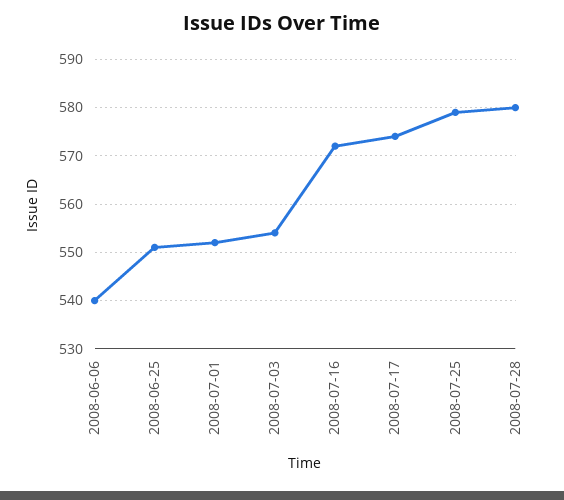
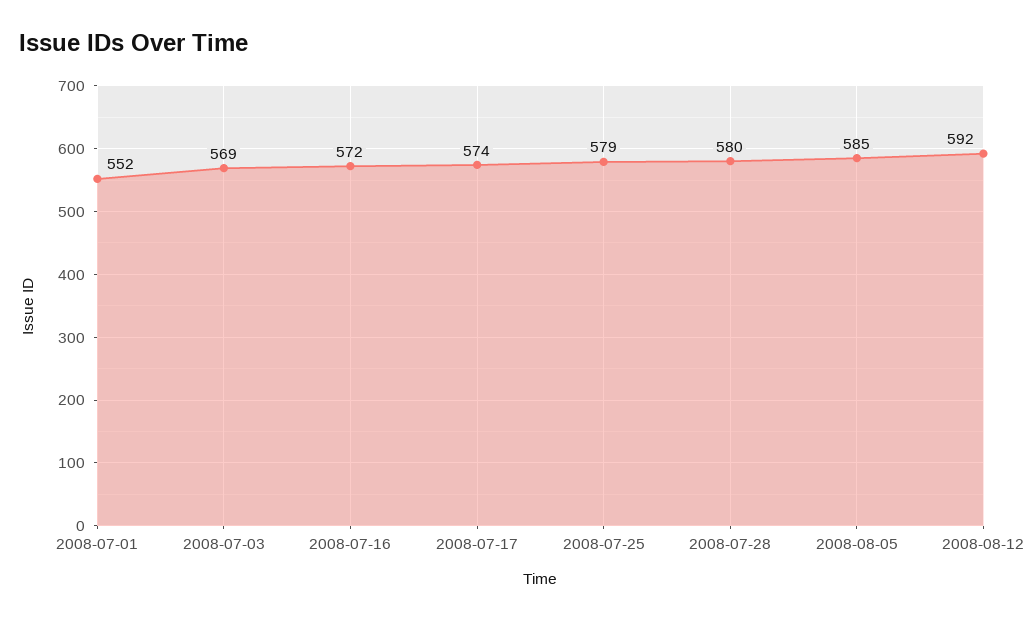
2008-06-06: 540 -> none
2008-06-25: 550 -> none
2008-07-03: 555 -> 569
2008-08-05: none -> 585
2008-08-12: none -> 592

